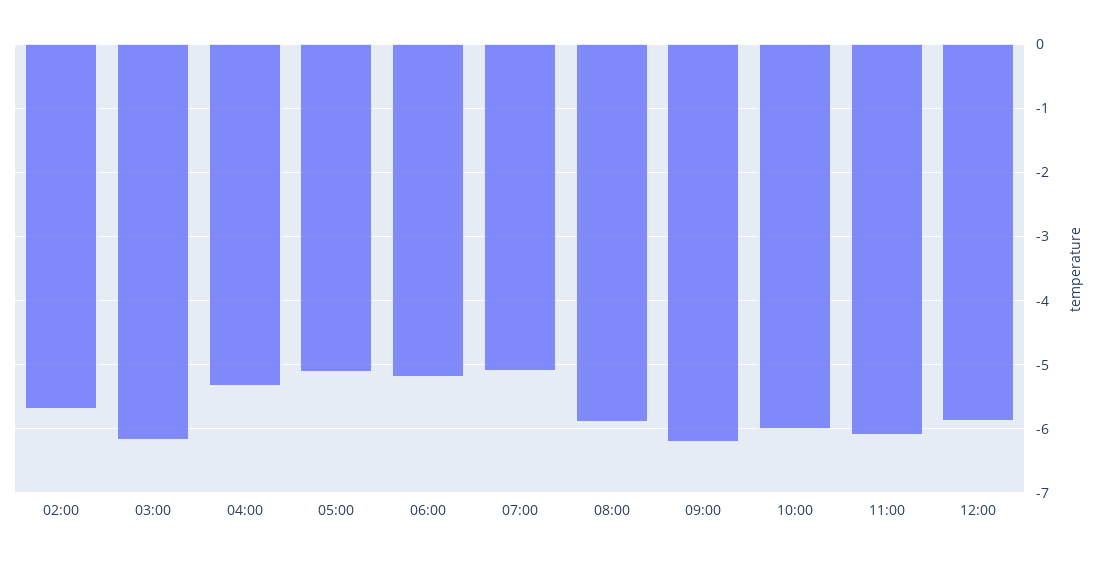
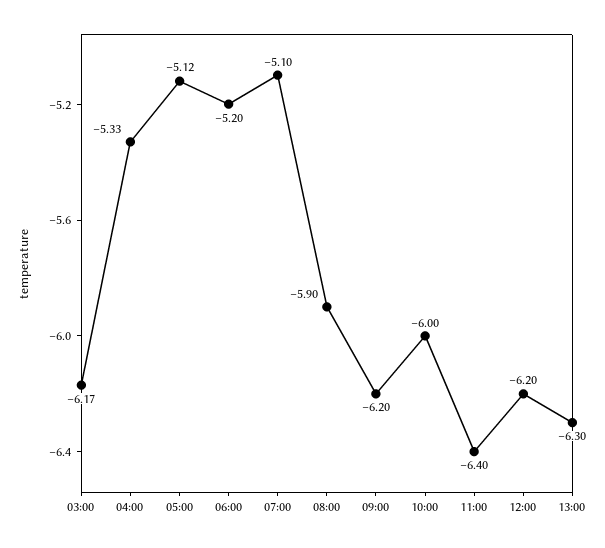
02:00: -5.7 -> none
11:00: -6.1 -> -6.4
12:00: -5.9 -> -6.2
13:00: none -> -6.3

